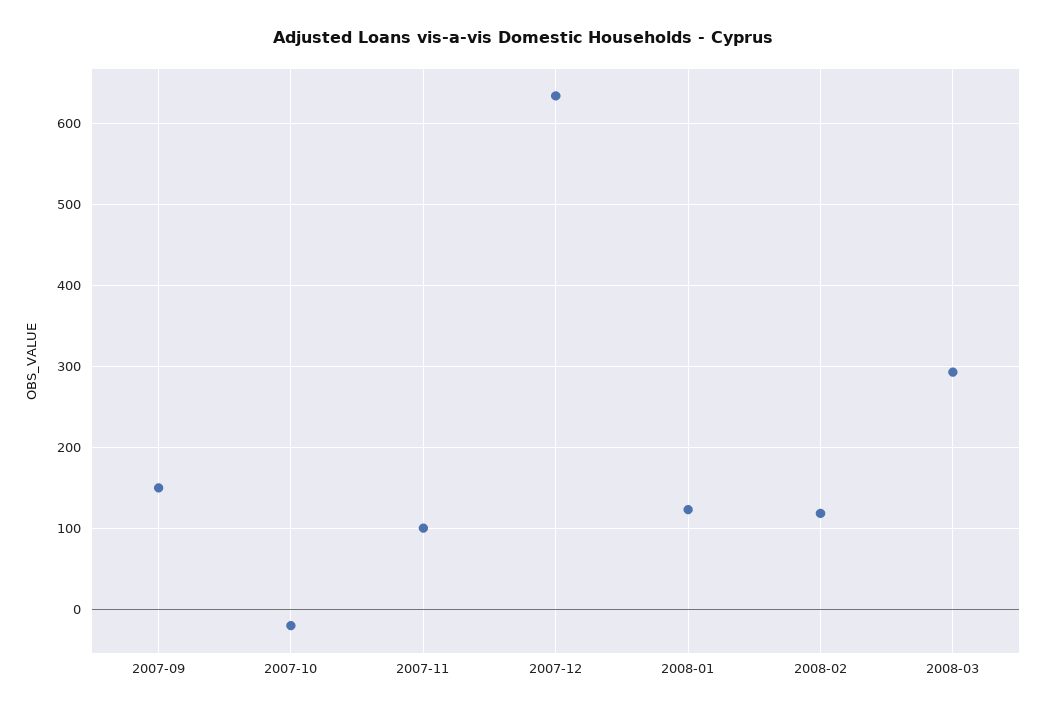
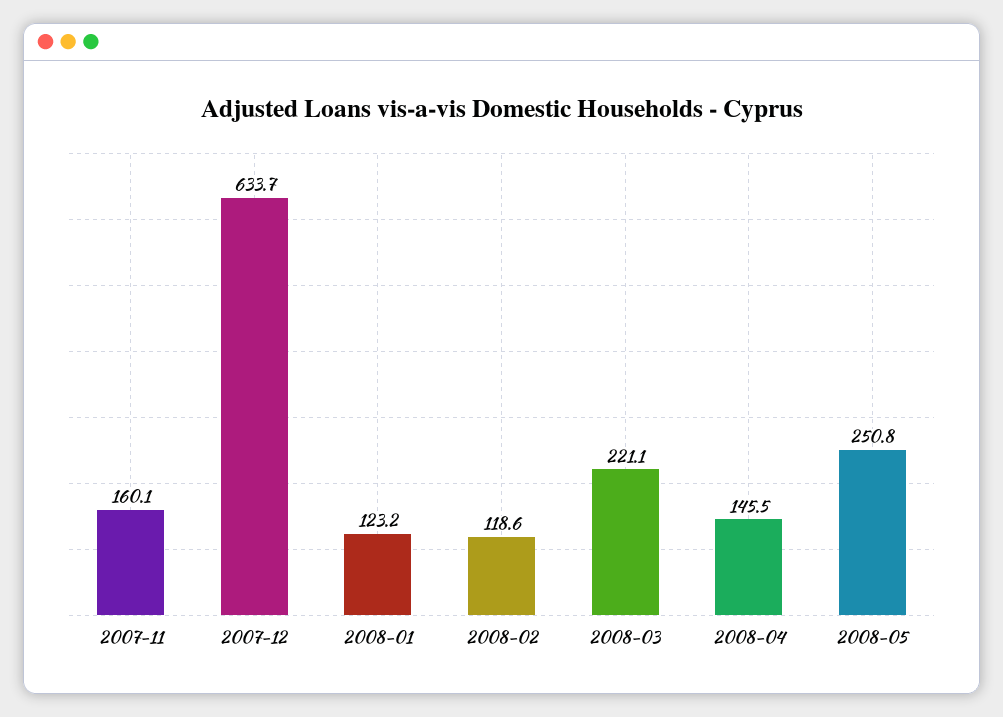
2007-09: 150 -> none
2007-10: -20 -> none
2007-11: 100 -> 160.1
2008-03: 290 -> 221.1
2008-04: none -> 145.5
2008-05: none -> 250.8

